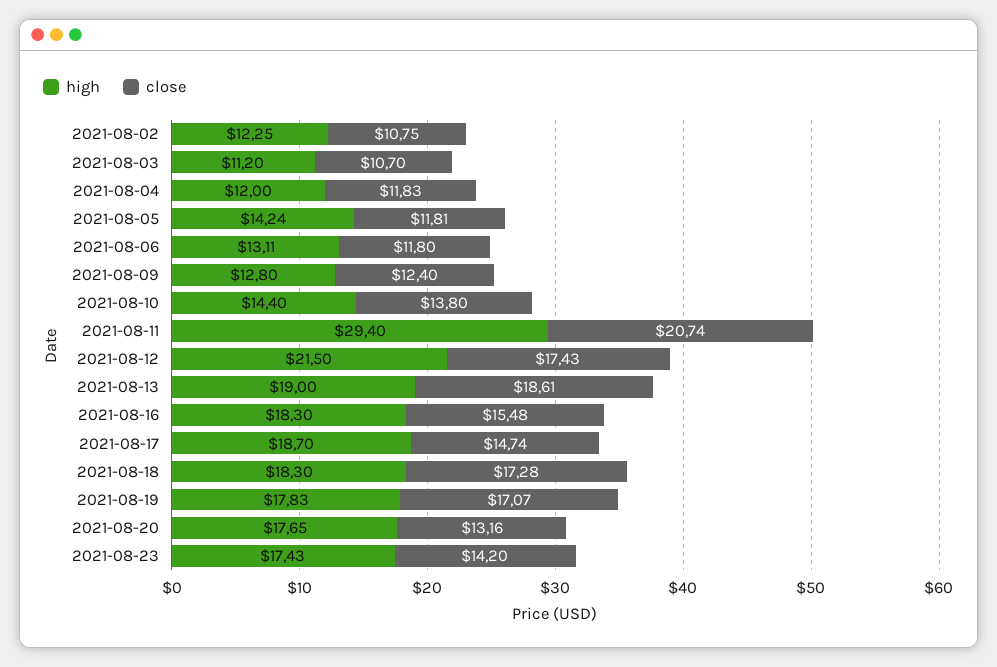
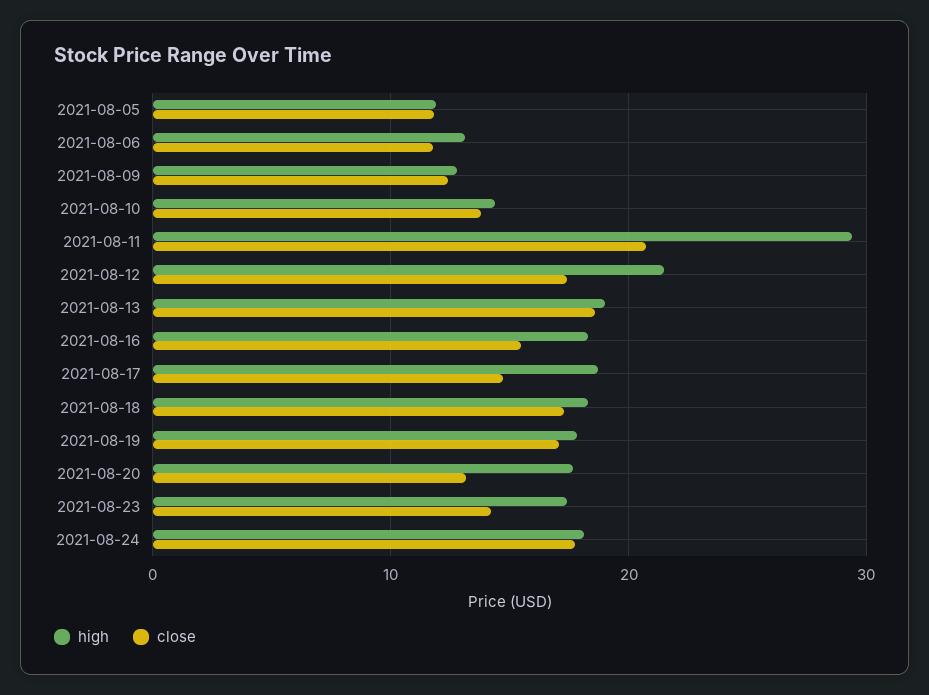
high, 2021-08-02: 12.25 -> none
close, 2021-08-02: 10.75 -> none
high, 2021-08-03: 11.2 -> none
close, 2021-08-03: 10.7 -> none
high, 2021-08-04: 12 -> none
close, 2021-08-04: 11.83 -> none
high, 2021-08-05: 14.24 -> 12
high, 2021-08-24: none -> 18
close, 2021-08-24: none -> 18

